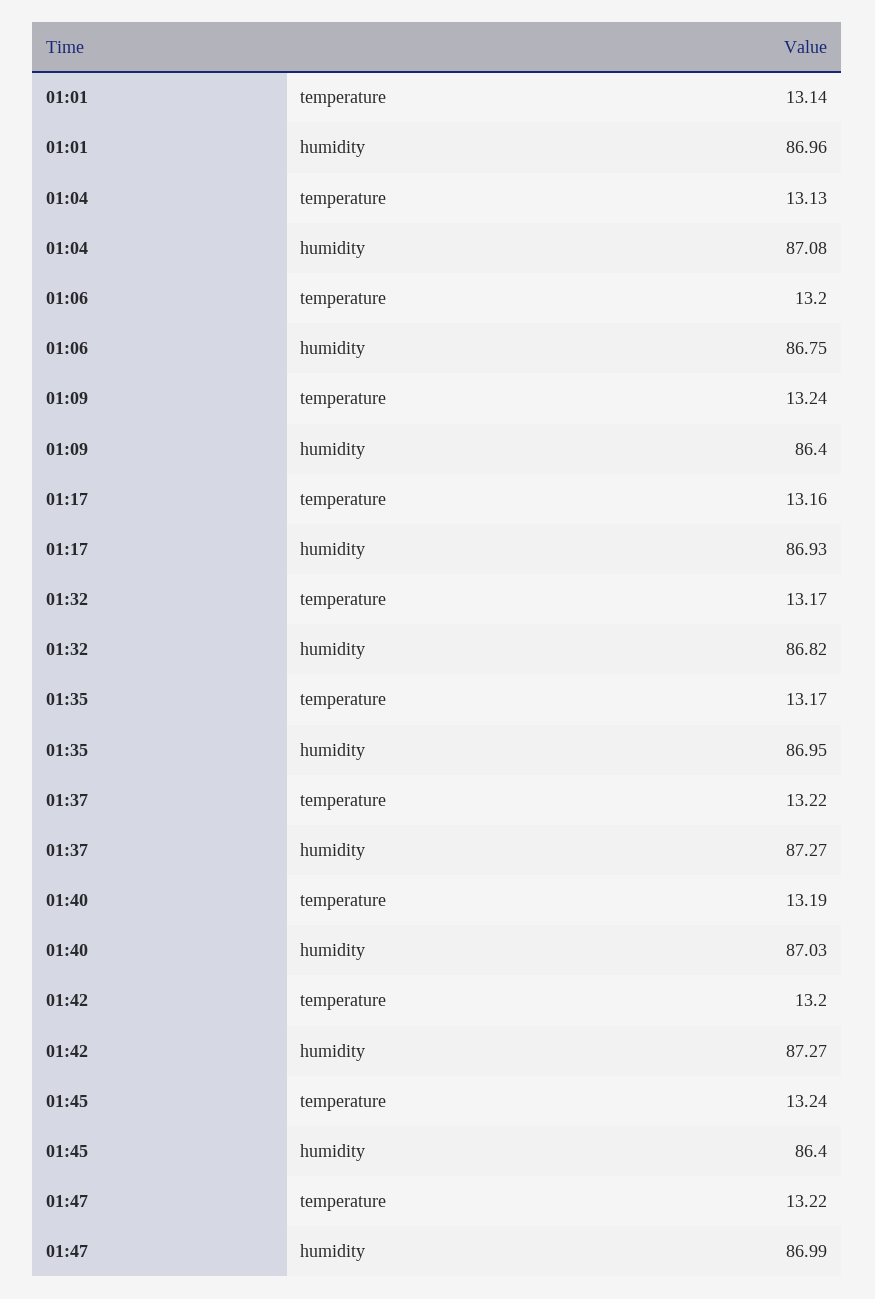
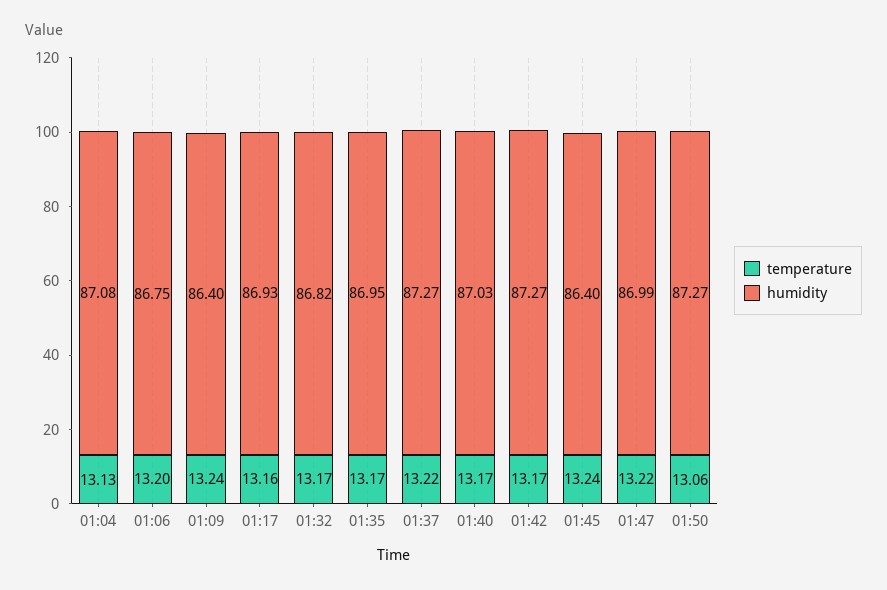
temperature, 01:01: 13.14 -> none
humidity, 01:01: 86.96 -> none
temperature, 01:40: 13.19 -> 13.17
temperature, 01:42: 13.2 -> 13.17
temperature, 01:50: none -> 13.06
humidity, 01:50: none -> 87.27

